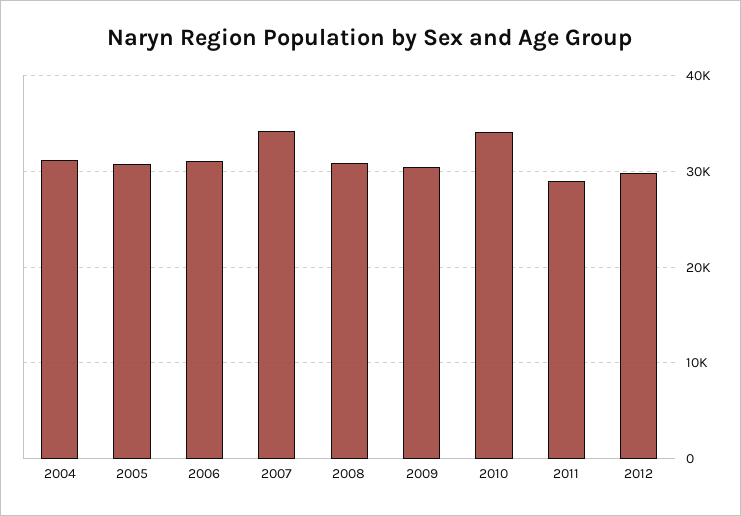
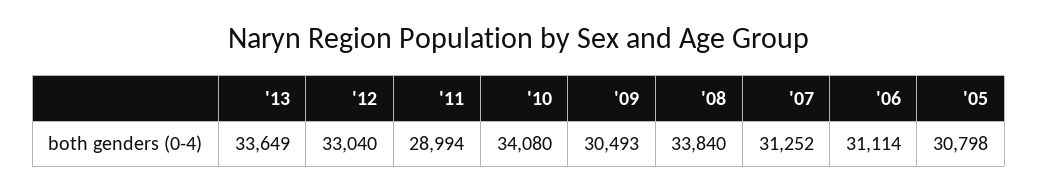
2004: 31000 -> none
2007: 34000 -> 31252
2008: 31000 -> 33840
2012: 30000 -> 33040
'13: none -> 33649

